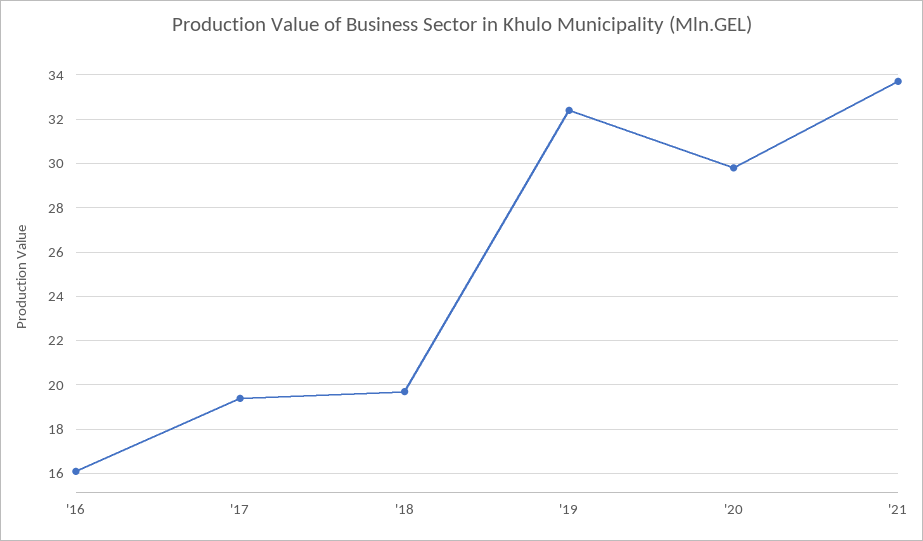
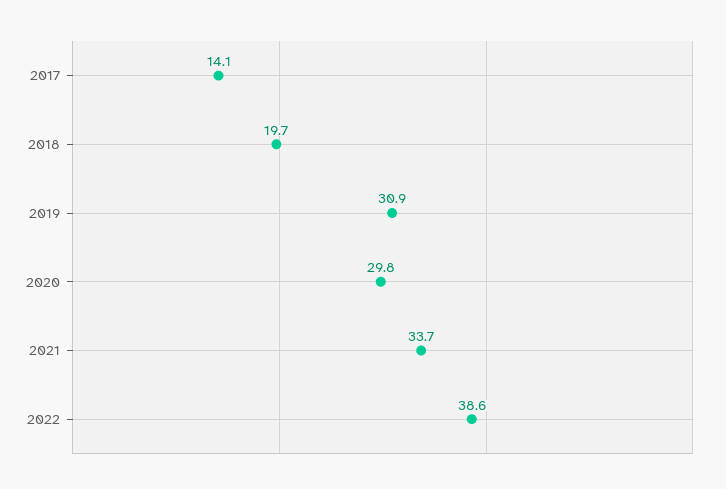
'16: 16 -> none
'17: 19.5 -> 14.1
'19: 32.5 -> 30.9
2022: none -> 38.6

